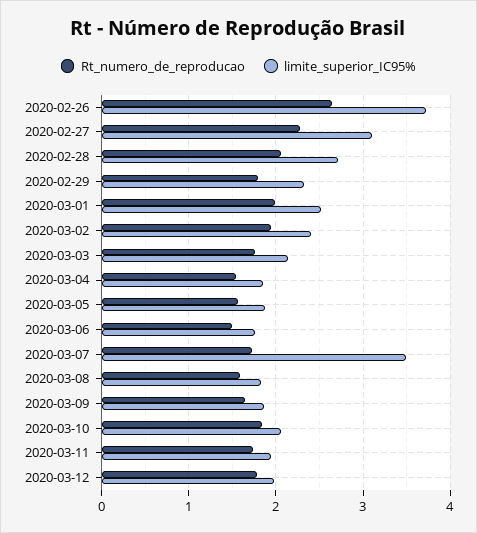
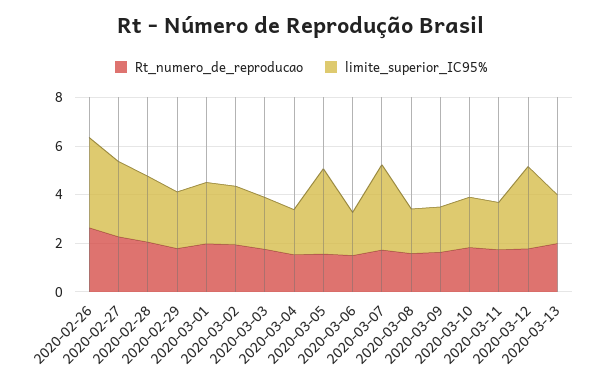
limite_superior_IC95%, 2020-03-05: 1.9 -> 3.5
limite_superior_IC95%, 2020-03-12: 2 -> 3.5
Rt_numero_de_reproducao, 2020-03-13: none -> 2
limite_superior_IC95%, 2020-03-13: none -> 2

